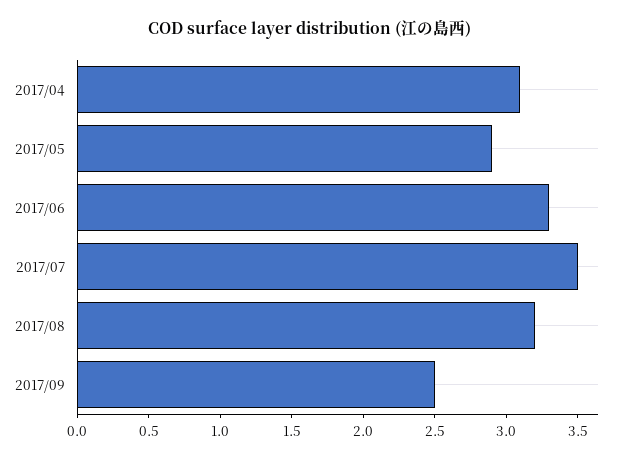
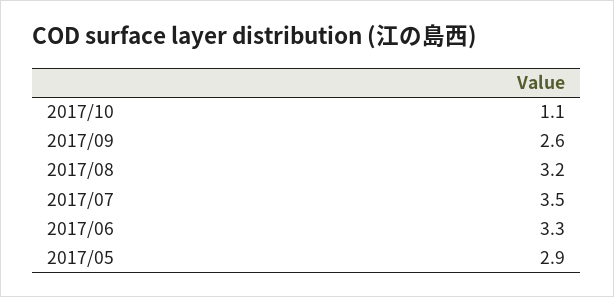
2017/04: 3.1 -> none
2017/09: 2.5 -> 2.6
2017/10: none -> 1.1

